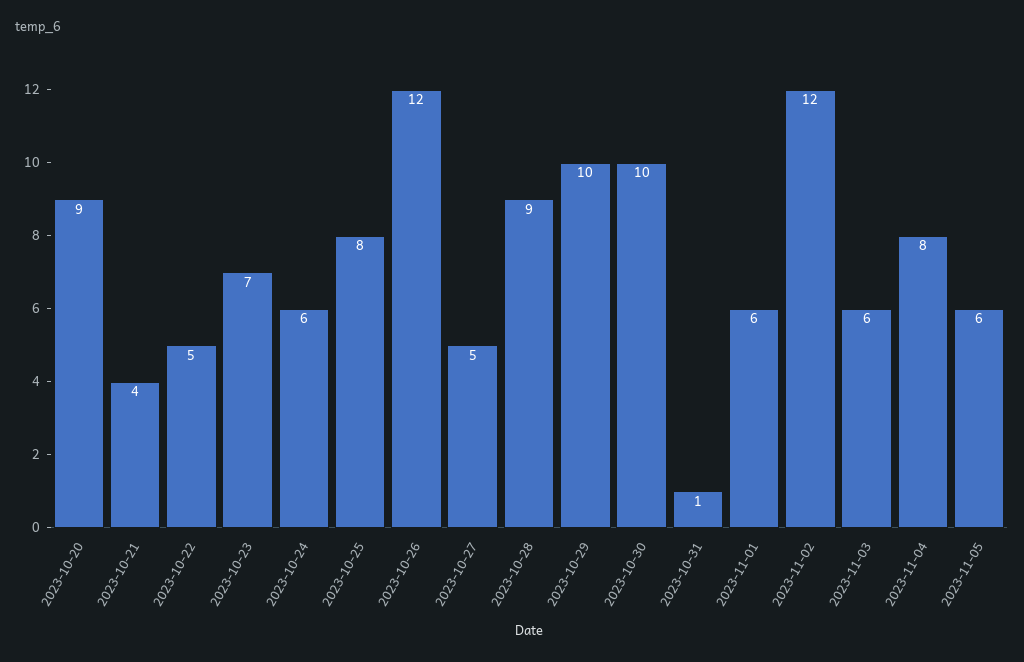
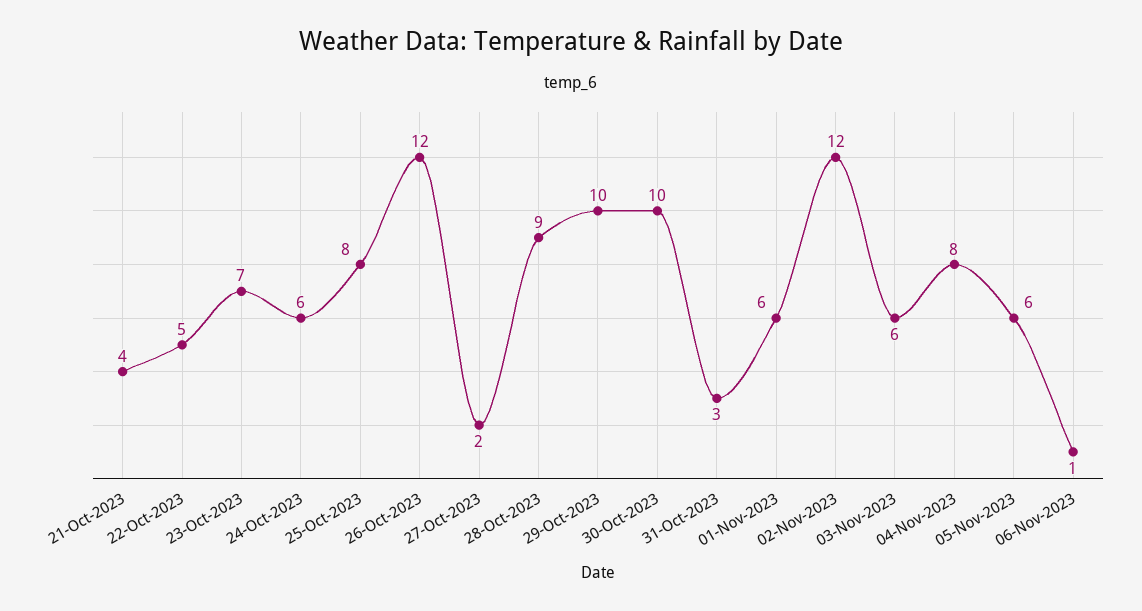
2023-10-20: 9 -> none
2023-10-27: 5 -> 2
2023-10-31: 1 -> 3
06-Nov-2023: none -> 1

